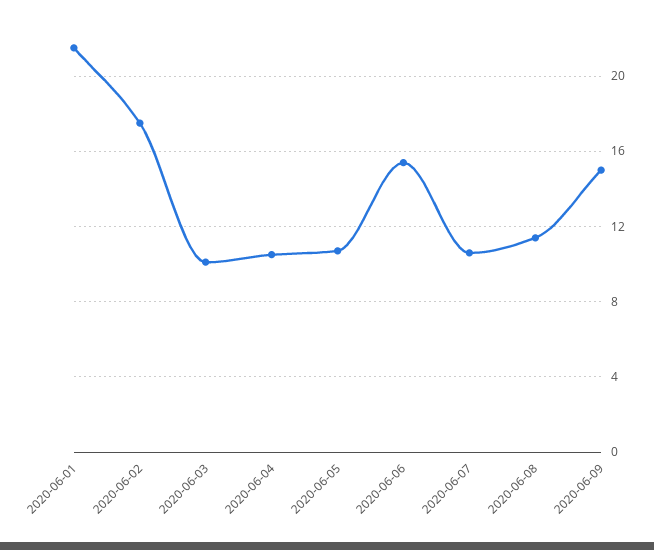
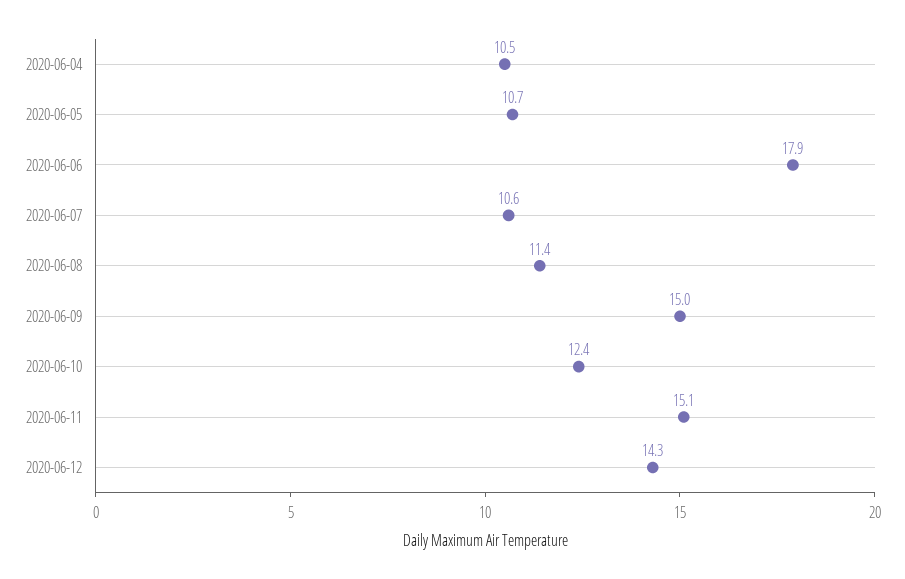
2020-06-01: 21.5 -> none
2020-06-02: 17.5 -> none
2020-06-03: 10 -> none
2020-06-06: 15.5 -> 17.9
2020-06-10: none -> 12.4
2020-06-11: none -> 15.1
2020-06-12: none -> 14.3

